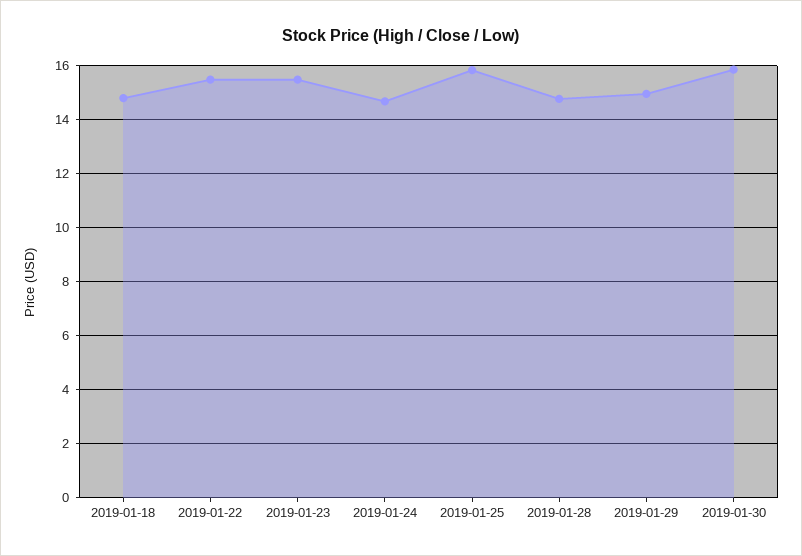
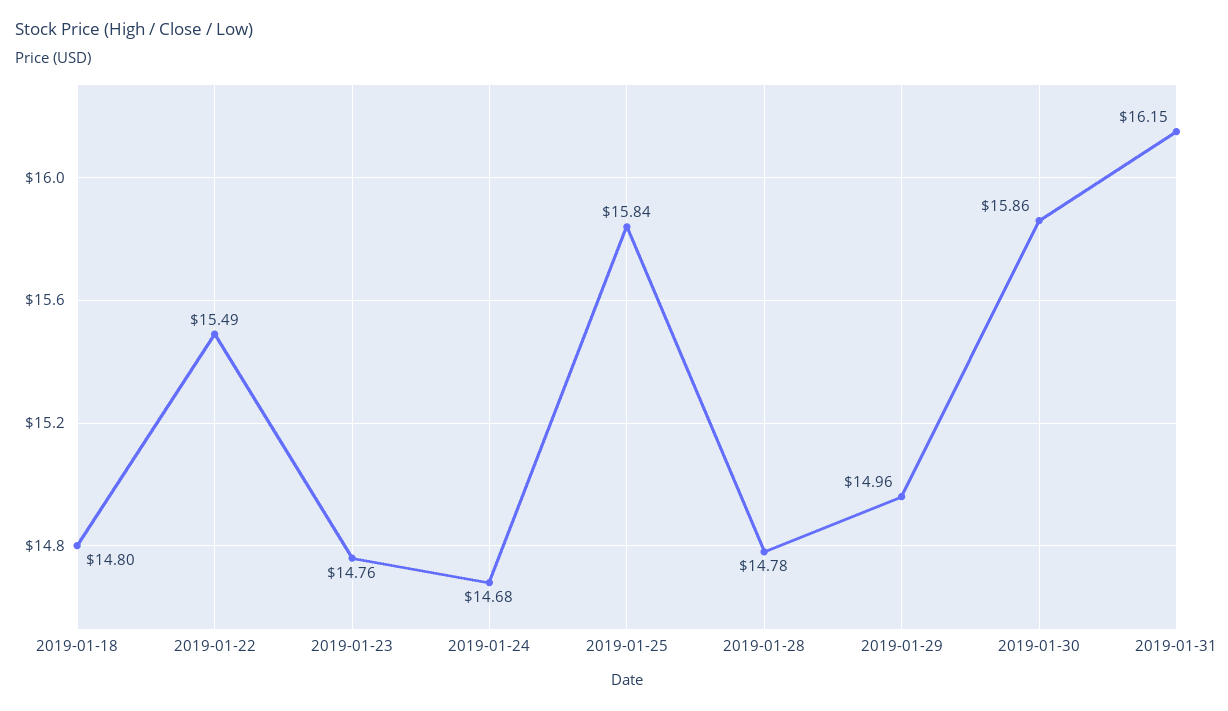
2019-01-23: 15.5 -> 14.76
2019-01-31: none -> 16.15

